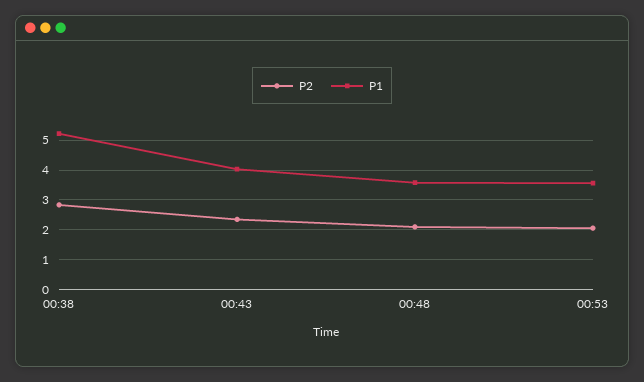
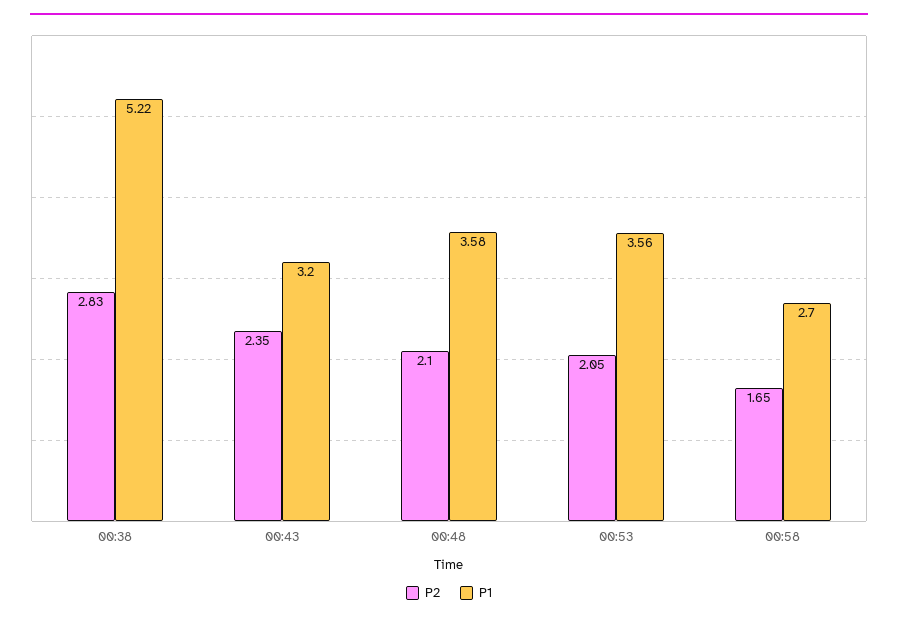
P1, 00:43: 4 -> 3.2
P2, 00:58: none -> 1.65
P1, 00:58: none -> 2.7

